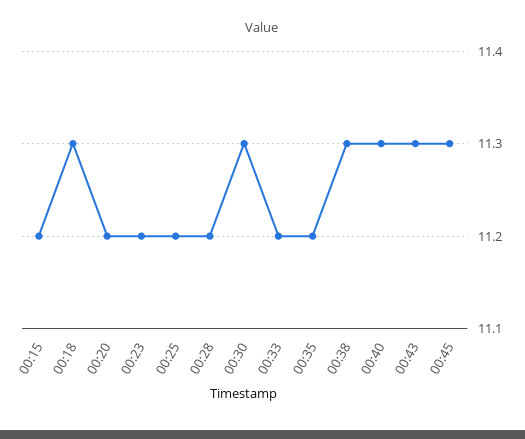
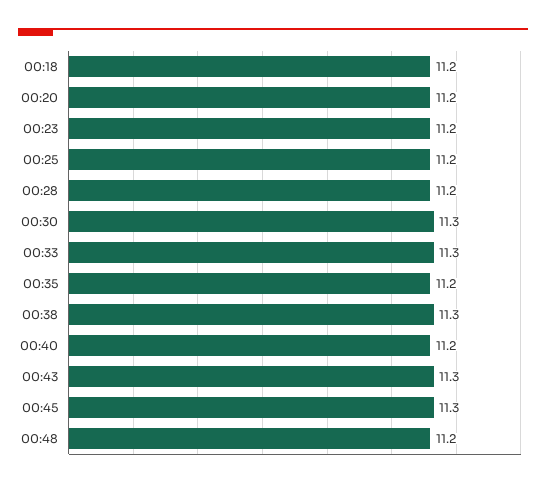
00:15: 11.2 -> none
00:18: 11.3 -> 11.2
00:33: 11.2 -> 11.3
00:40: 11.3 -> 11.2
00:48: none -> 11.2

